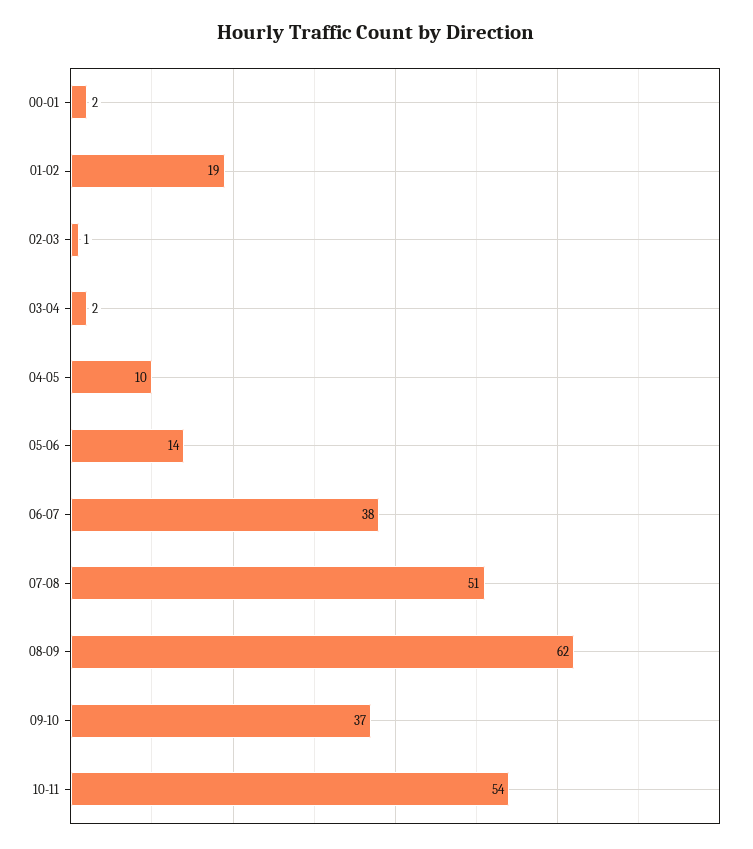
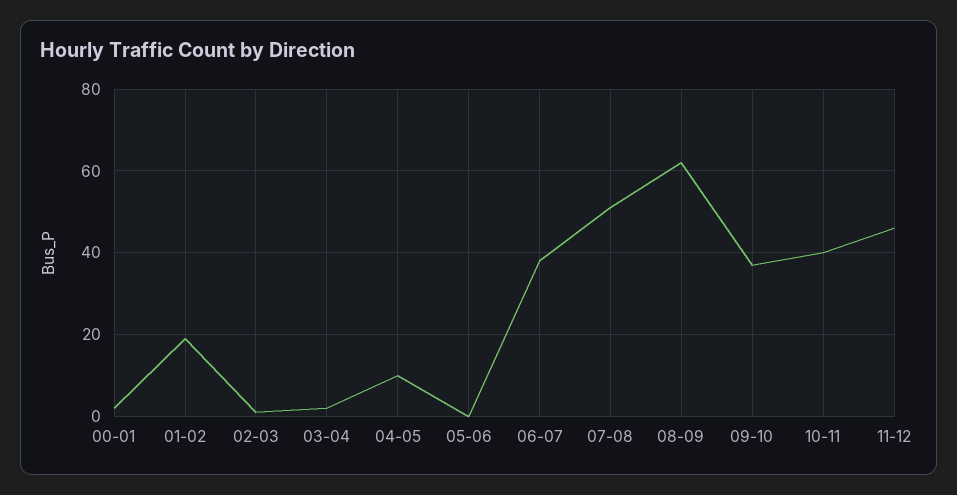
05-06: 14 -> 0
10-11: 54 -> 40
11-12: none -> 45

